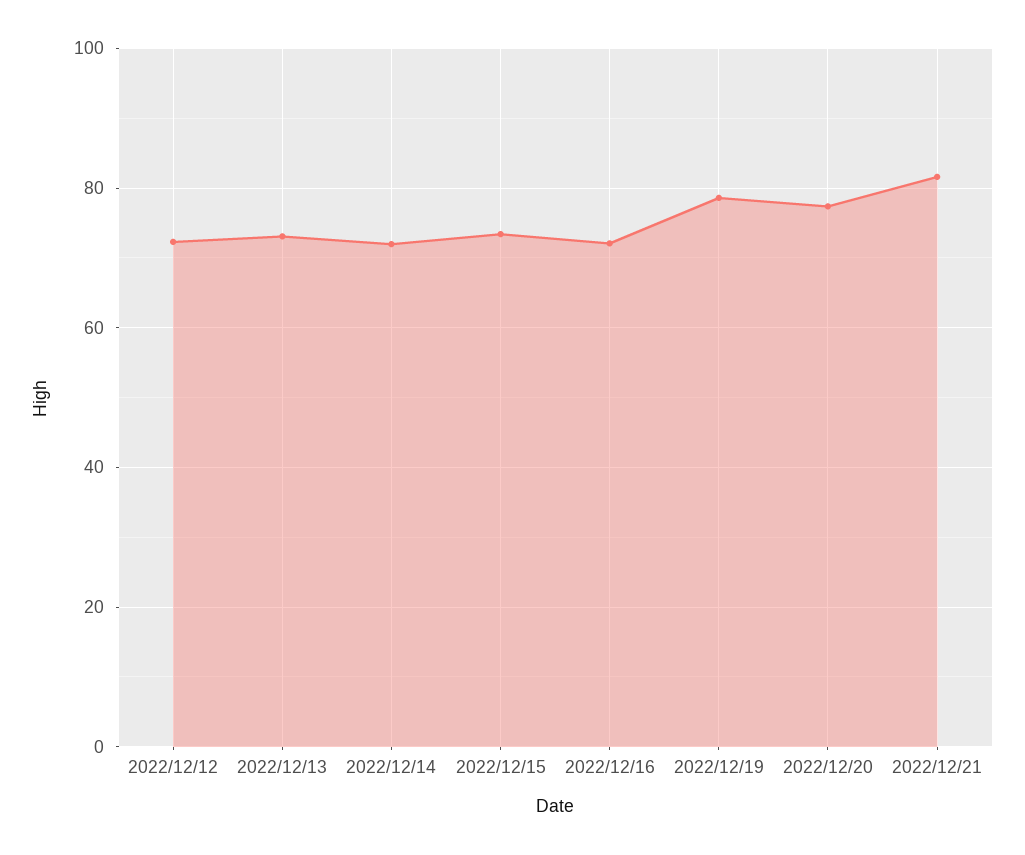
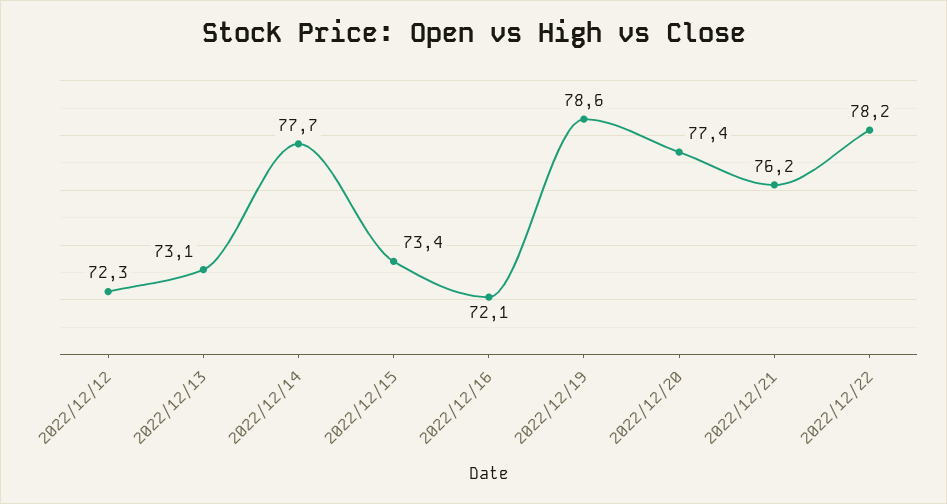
2022/12/14: 72 -> 77.7
2022/12/21: 82 -> 76.2
2022/12/22: none -> 78.2

